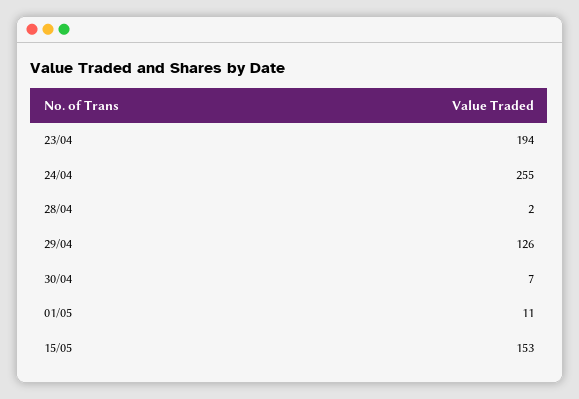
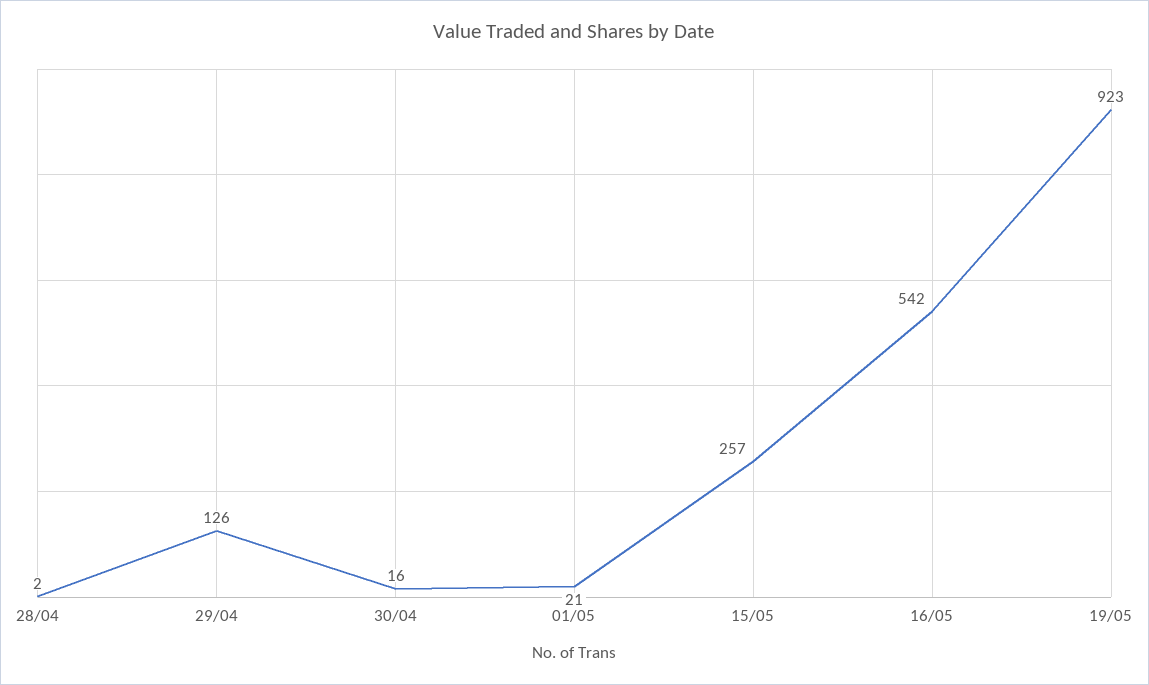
23/04: 194 -> none
24/04: 255 -> none
30/04: 7 -> 16
01/05: 11 -> 21
15/05: 153 -> 257
16/05: none -> 542
19/05: none -> 923

